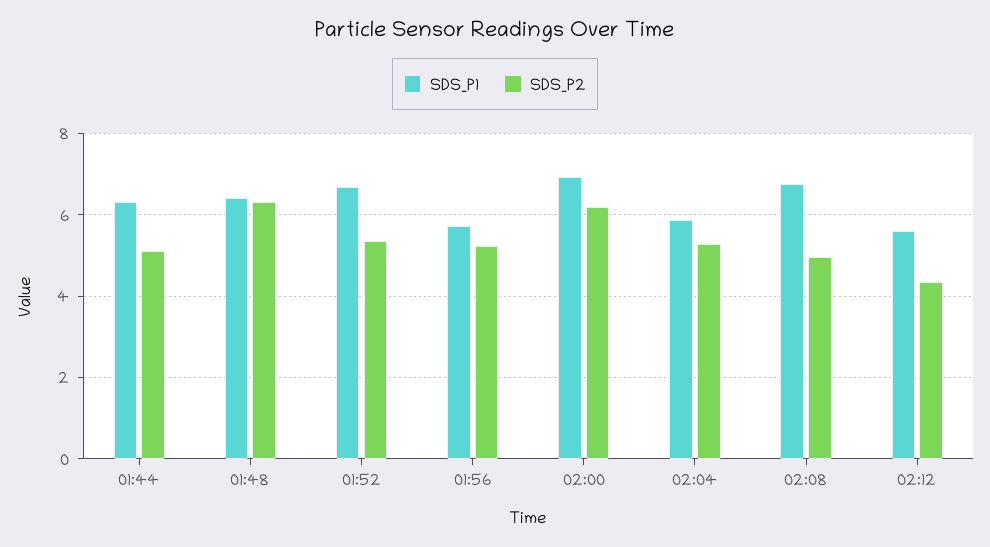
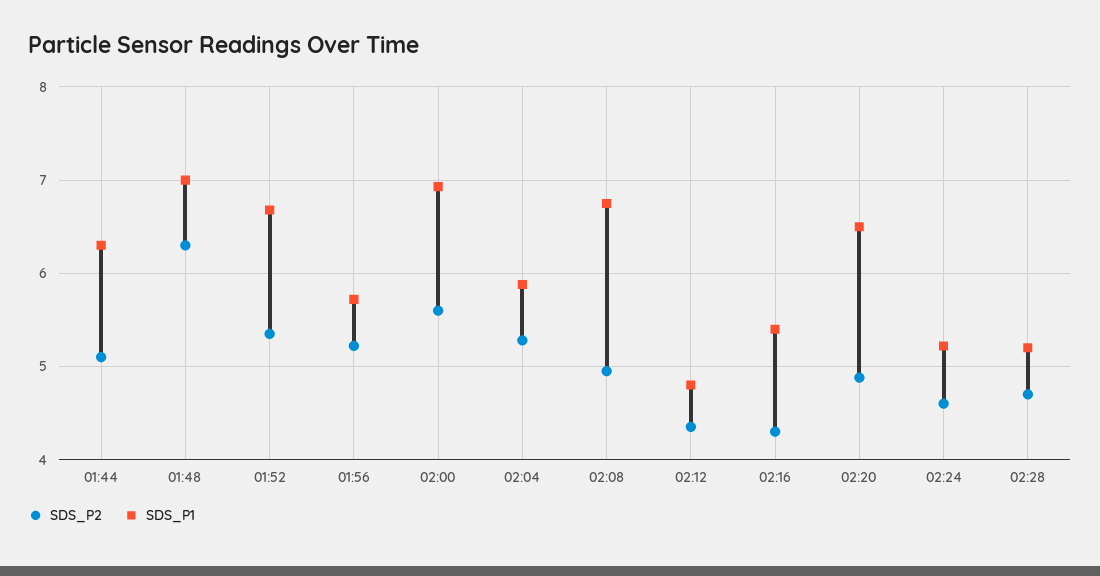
SDS_P1, 01:48: 6.4 -> 7
SDS_P2, 02:00: 6.2 -> 5.6
SDS_P1, 02:12: 5.6 -> 4.8
SDS_P2, 02:16: none -> 4.3
SDS_P1, 02:16: none -> 5.4
SDS_P2, 02:20: none -> 4.9
SDS_P1, 02:20: none -> 6.5
SDS_P2, 02:24: none -> 4.6
SDS_P1, 02:24: none -> 5.2
SDS_P2, 02:28: none -> 4.7
SDS_P1, 02:28: none -> 5.2

